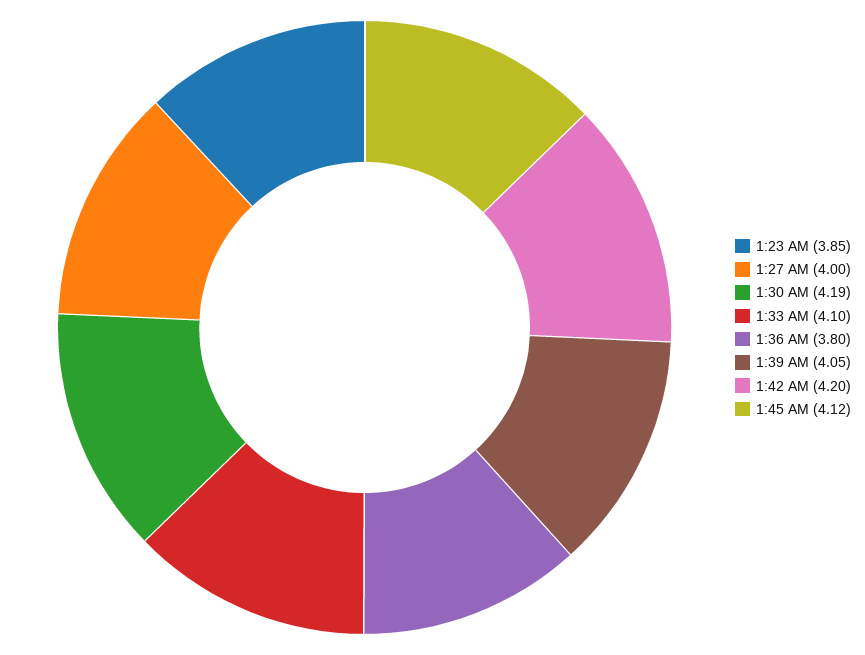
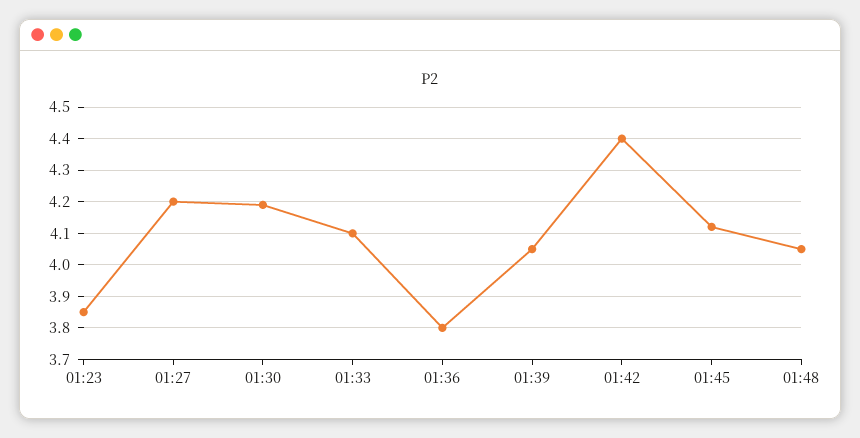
1:27 AM: 4 -> 4.2
1:42 AM: 4.2 -> 4.4
01:48: none -> 4.05

